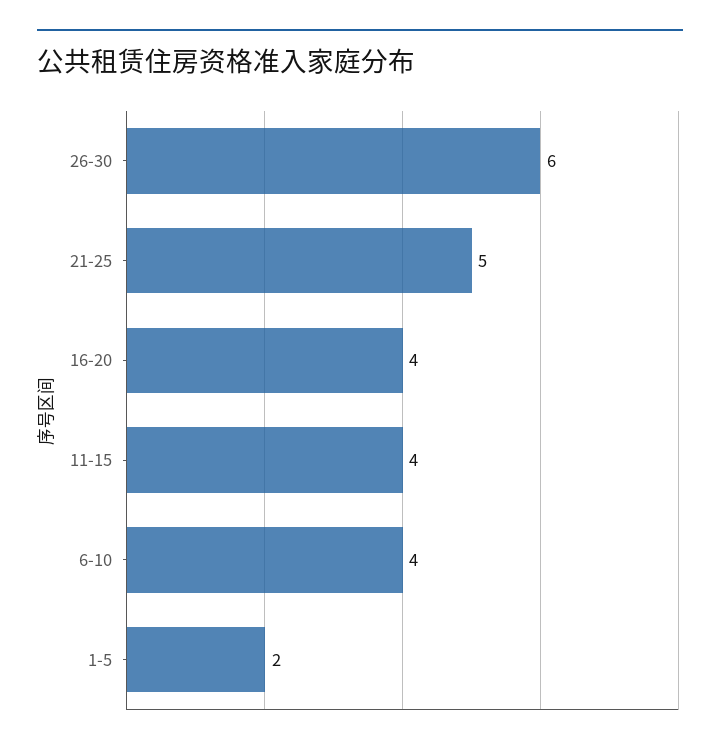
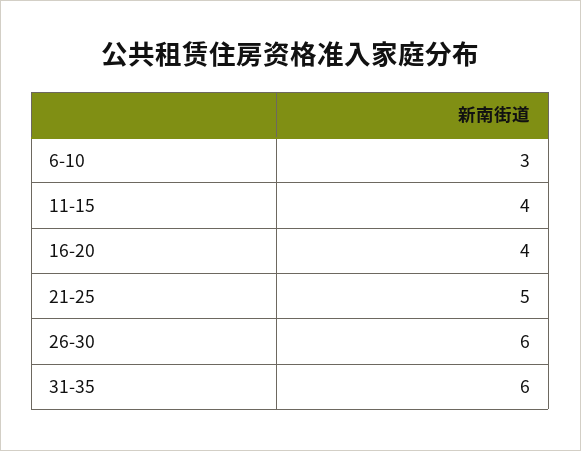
6-10: 4 -> 3
1-5: 2 -> none
31-35: none -> 6

